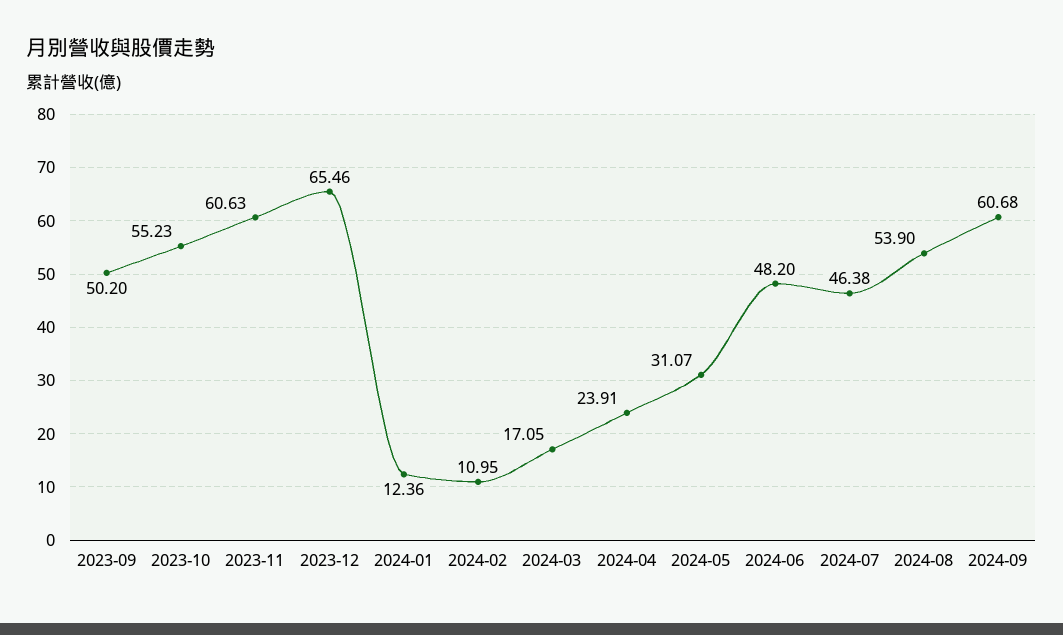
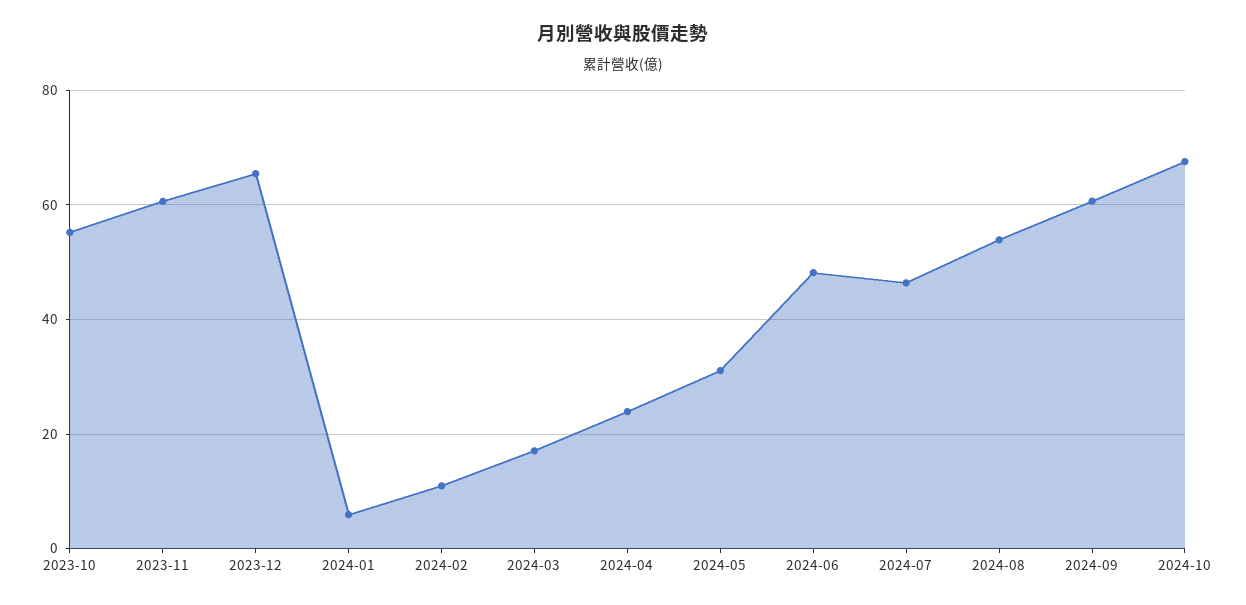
2023-09: 50.2 -> none
2024-01: 12.36 -> 6
2024-10: none -> 68

